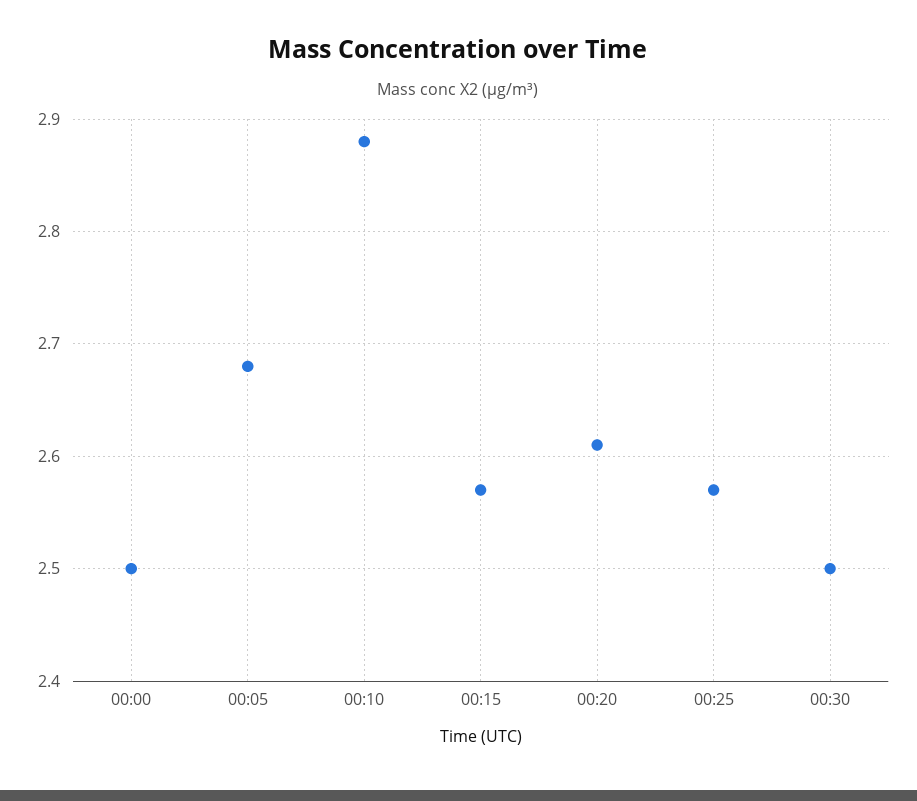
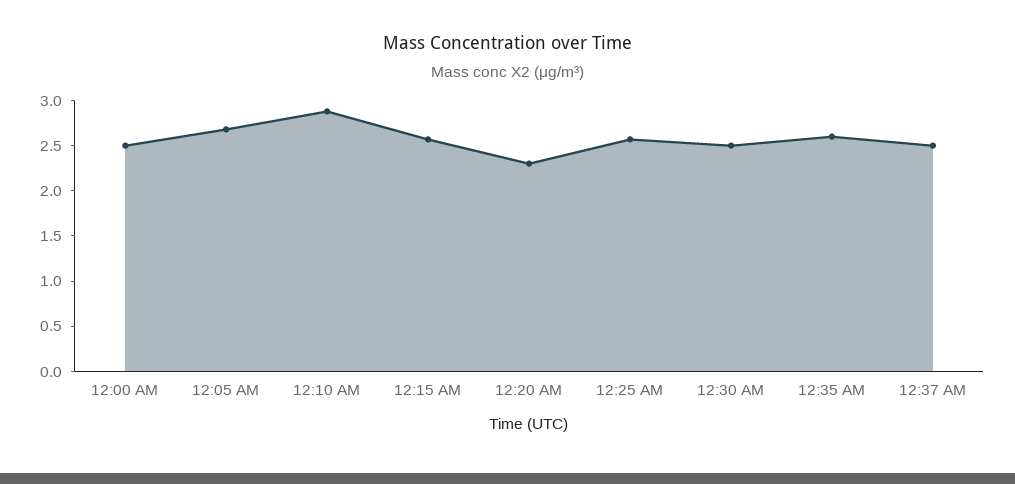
00:20: 2.61 -> 2.3
12:35 AM: none -> 2.6
12:37 AM: none -> 2.5

